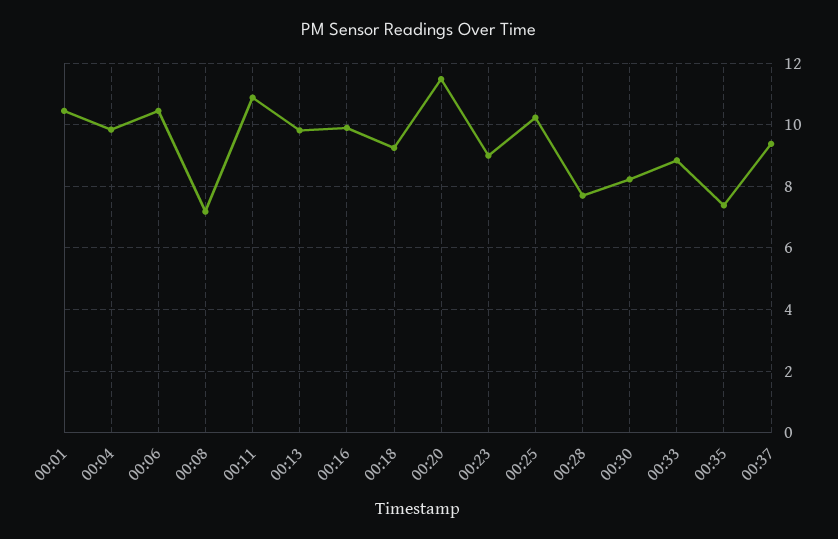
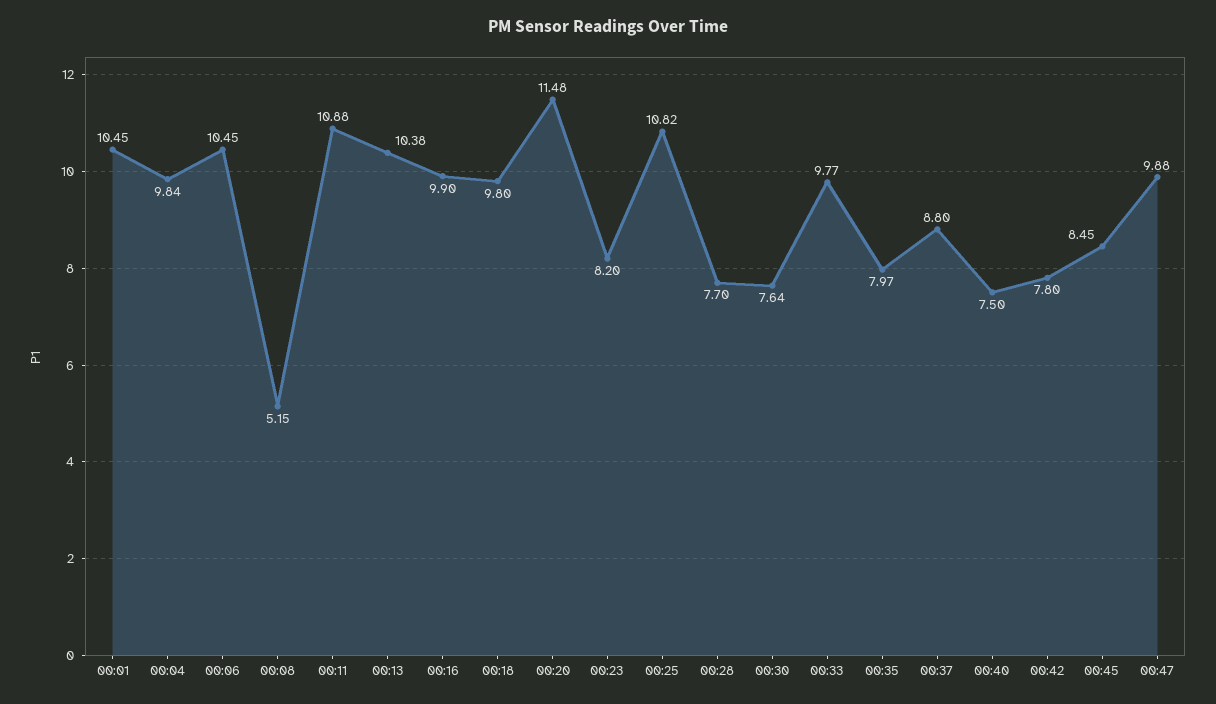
00:08: 7.2 -> 5.15
00:13: 9.8 -> 10.38
00:18: 9.2 -> 9.8
00:23: 9 -> 8.2
00:25: 10.2 -> 10.82
00:30: 8.2 -> 7.64
00:33: 8.8 -> 9.77
00:35: 7.4 -> 7.97
00:37: 9.4 -> 8.8
00:40: none -> 7.5
00:42: none -> 7.8
00:45: none -> 8.45
00:47: none -> 9.88

